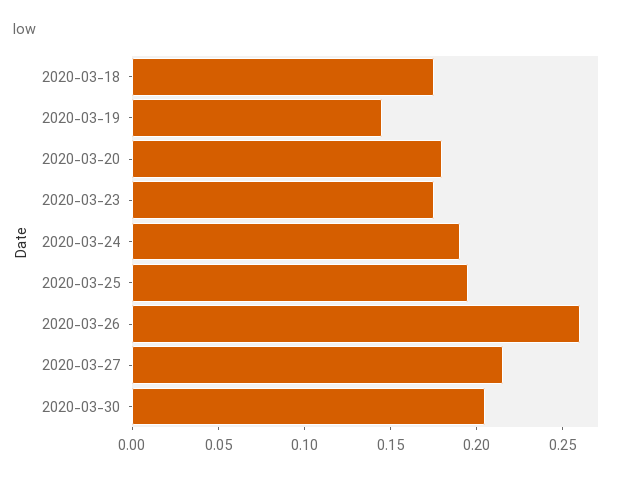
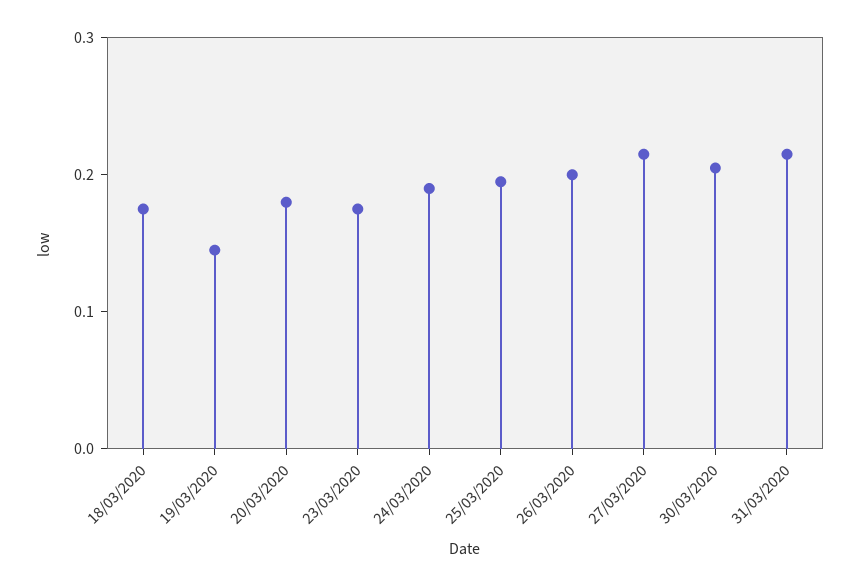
2020-03-26: 0.26 -> 0.2
31/03/2020: none -> 0.22

